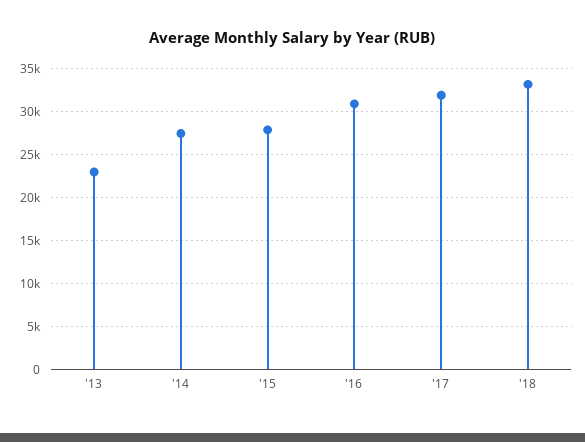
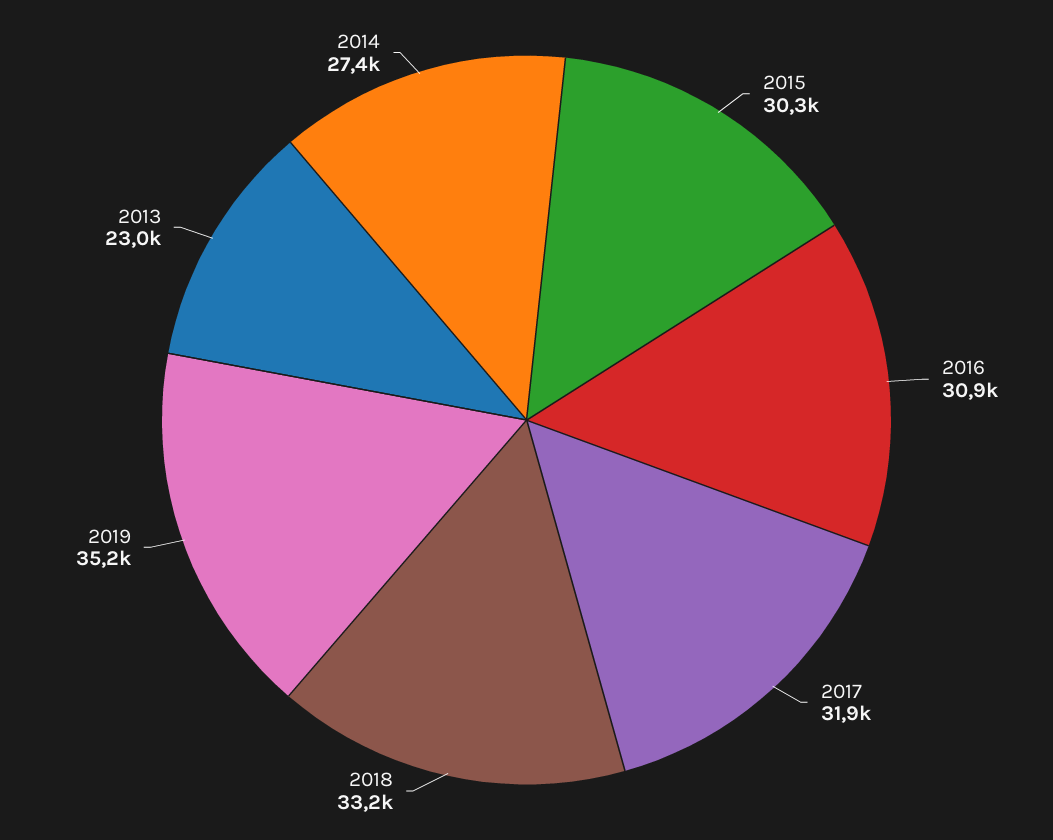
'15: 28000 -> 30300
2019: none -> 35200

